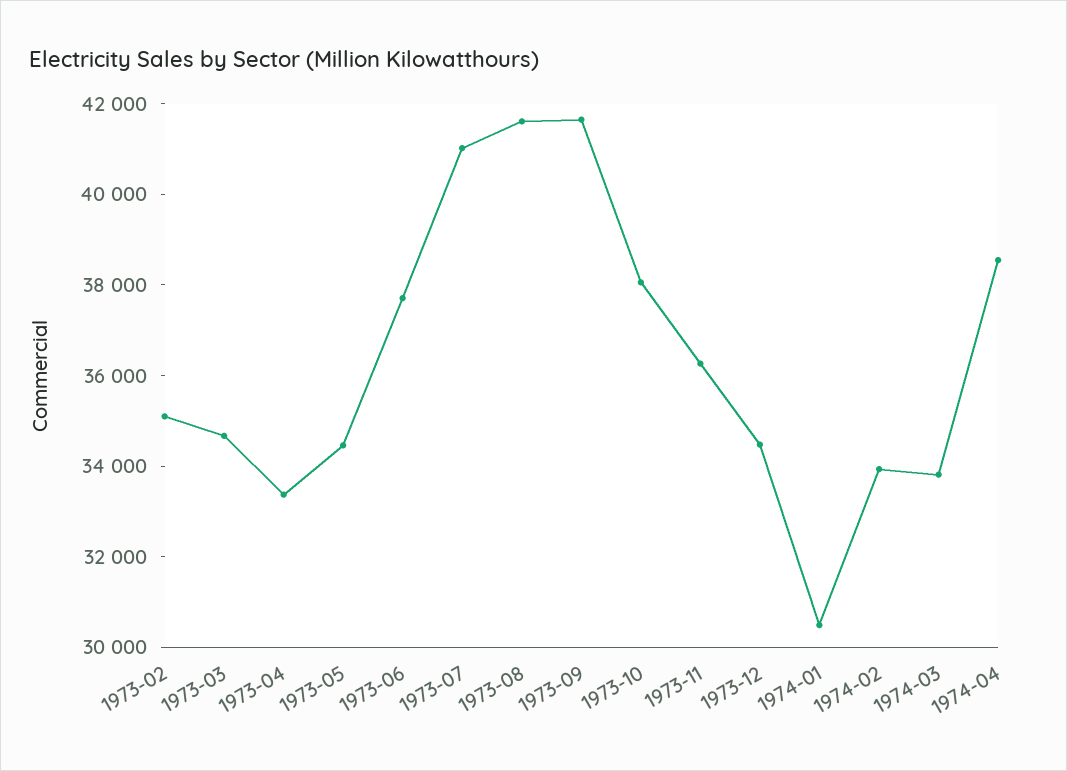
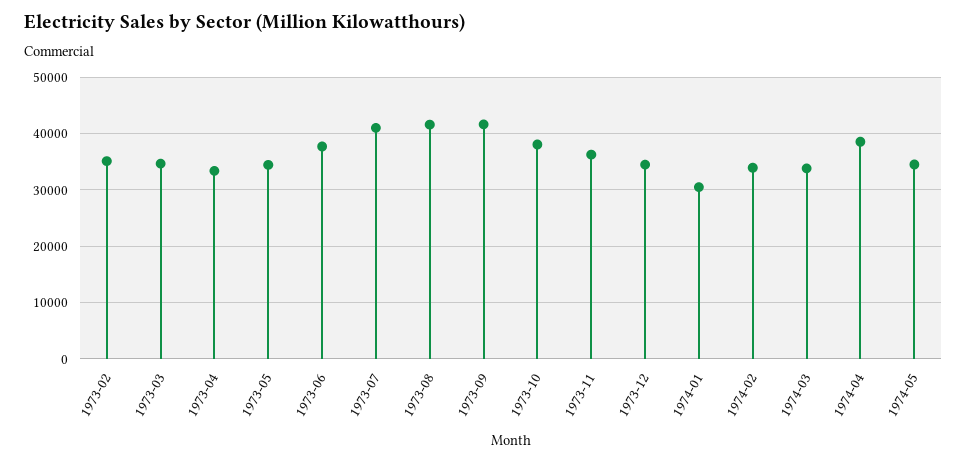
1974-05: none -> 34000

